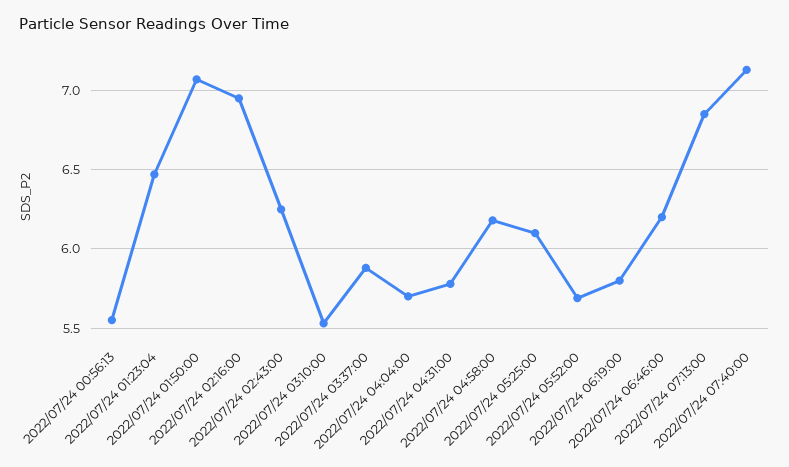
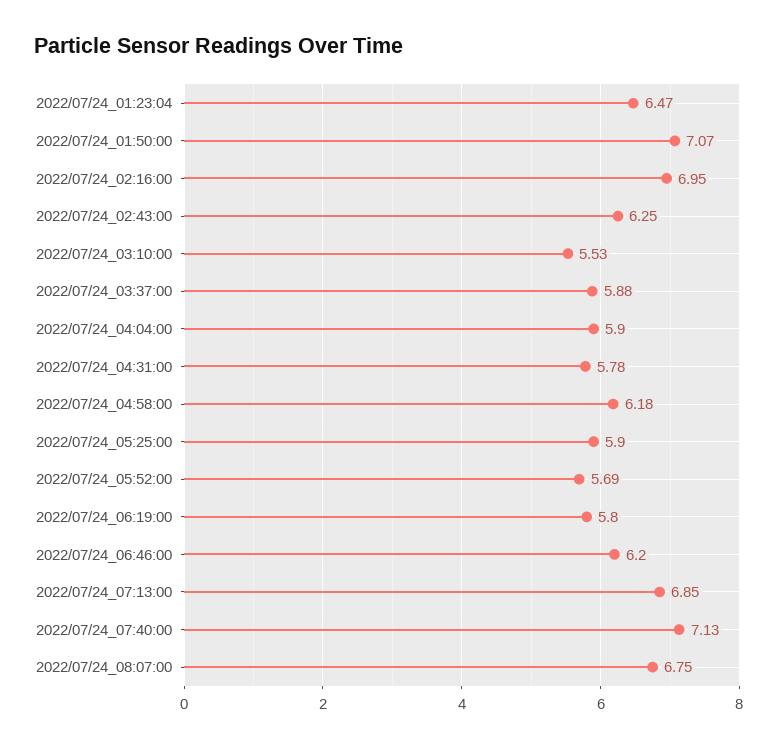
2022/07/24 00:56:13: 5.55 -> none
2022/07/24 04:04:00: 5.7 -> 5.9
2022/07/24 05:25:00: 6.1 -> 5.9
2022/07/24_08:07:00: none -> 6.75

